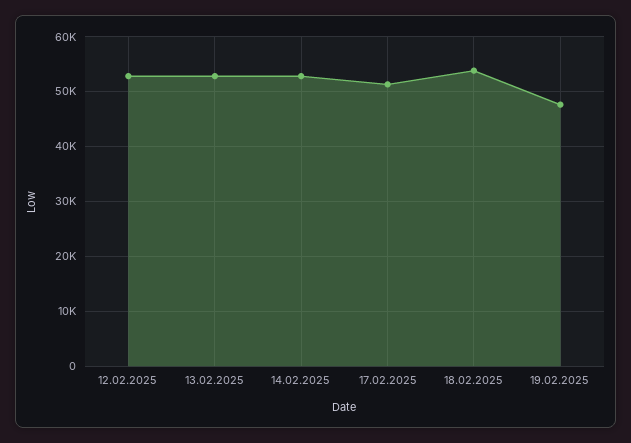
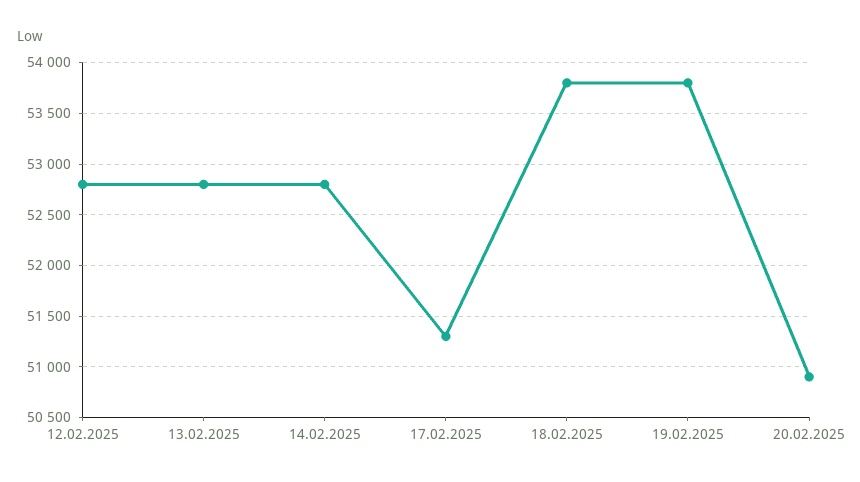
19.02.2025: 48000 -> 53800
20.02.2025: none -> 50900

